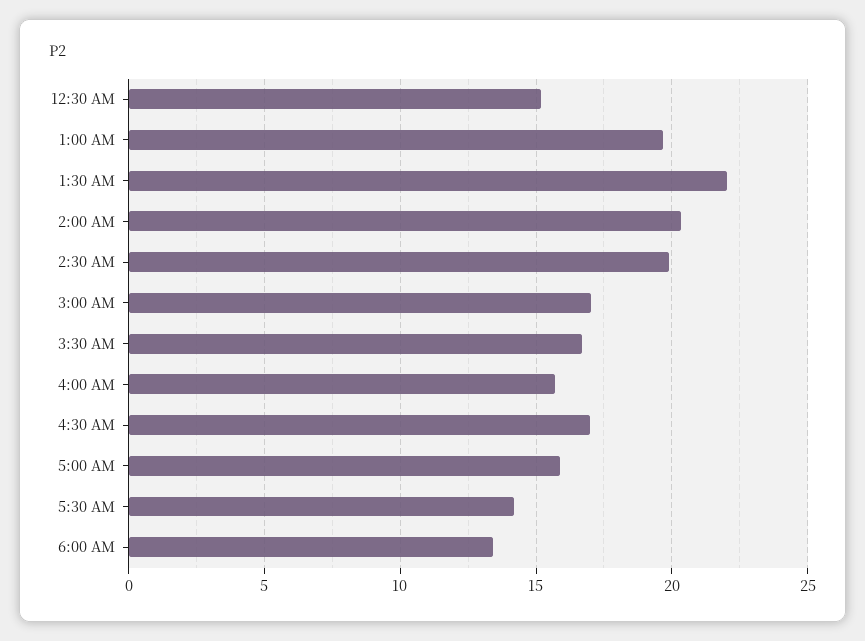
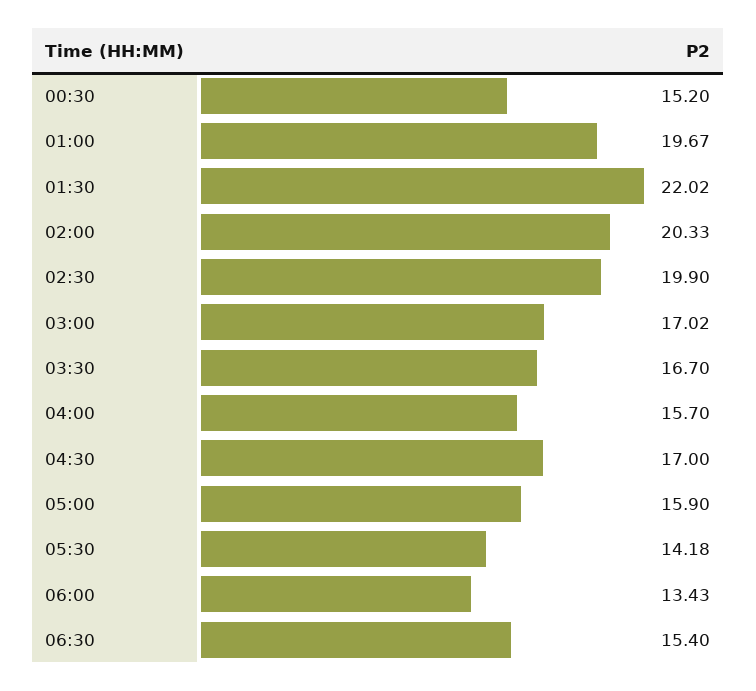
06:30: none -> 15.4

